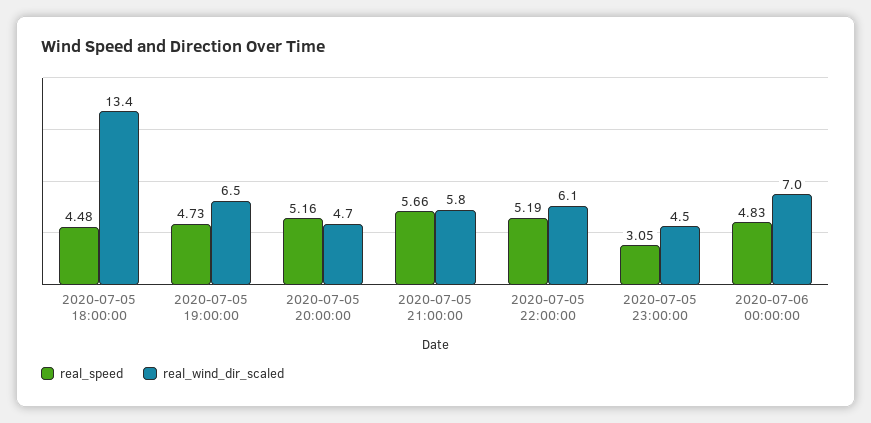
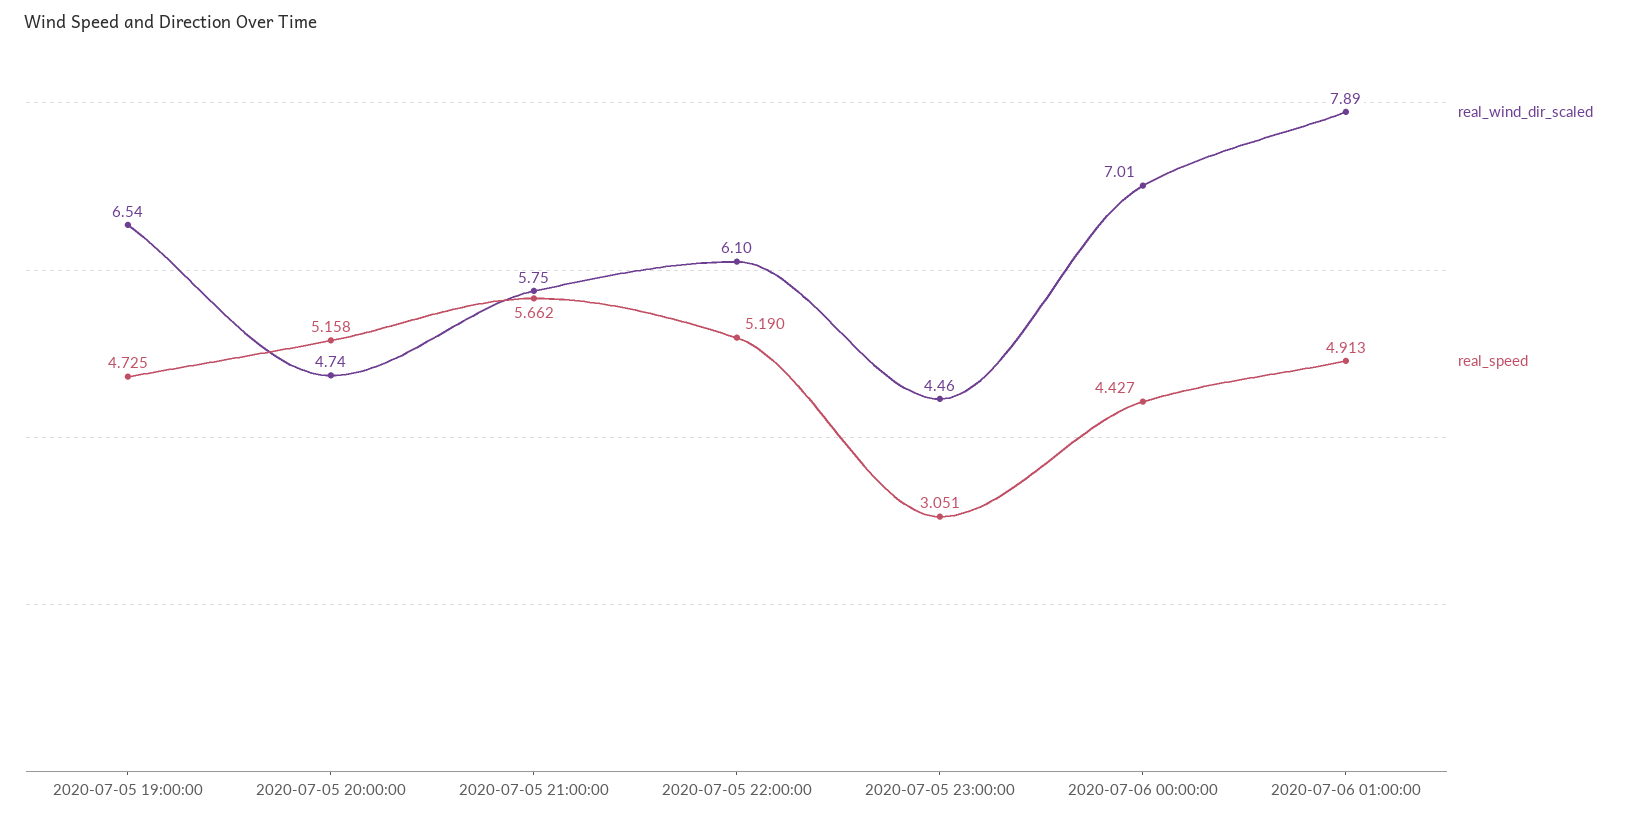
real_speed, 2020-07-05 18:00:00: 4.48 -> none
real_wind_dir_scaled, 2020-07-05 18:00:00: 13.4 -> none
real_speed, 2020-07-06 00:00:00: 4.83 -> 4.427
real_wind_dir_scaled, 2020-07-06 01:00:00: none -> 7.89
real_speed, 2020-07-06 01:00:00: none -> 4.913

